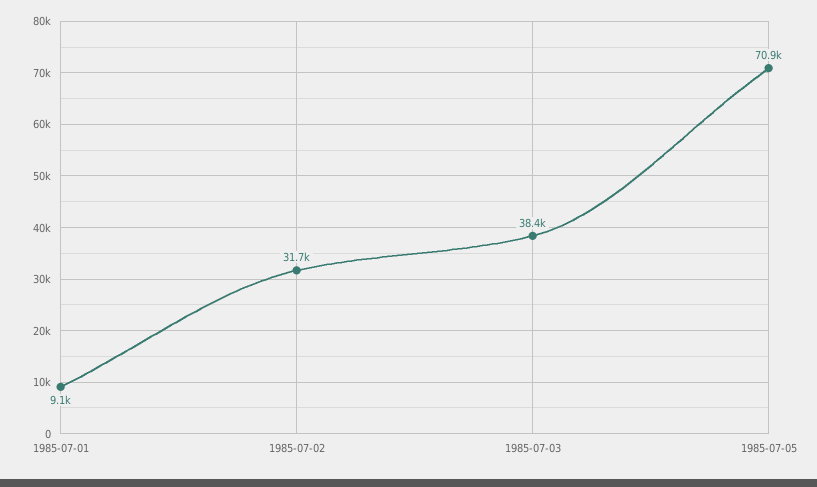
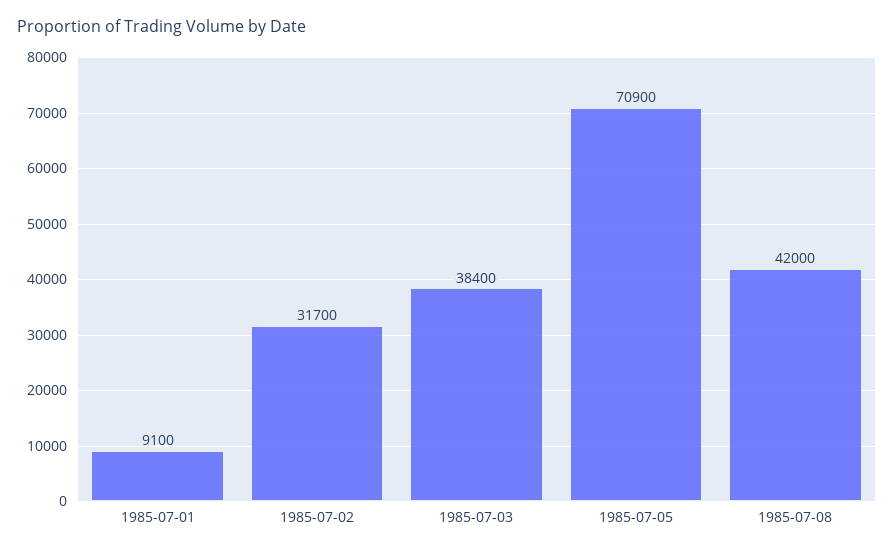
1985-07-08: none -> 42000

